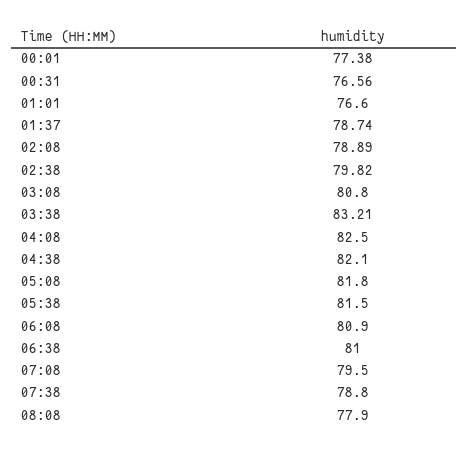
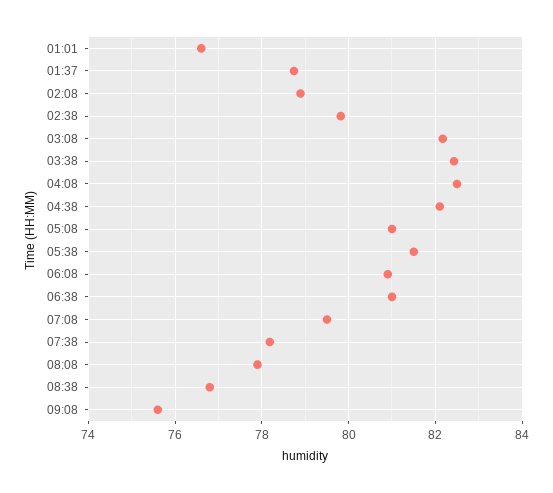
00:01: 77.38 -> none
00:31: 76.56 -> none
03:08: 80.8 -> 82.2
03:38: 83.21 -> 82.4
05:08: 81.8 -> 81
07:38: 78.8 -> 78.2
08:38: none -> 76.8
09:08: none -> 75.6

